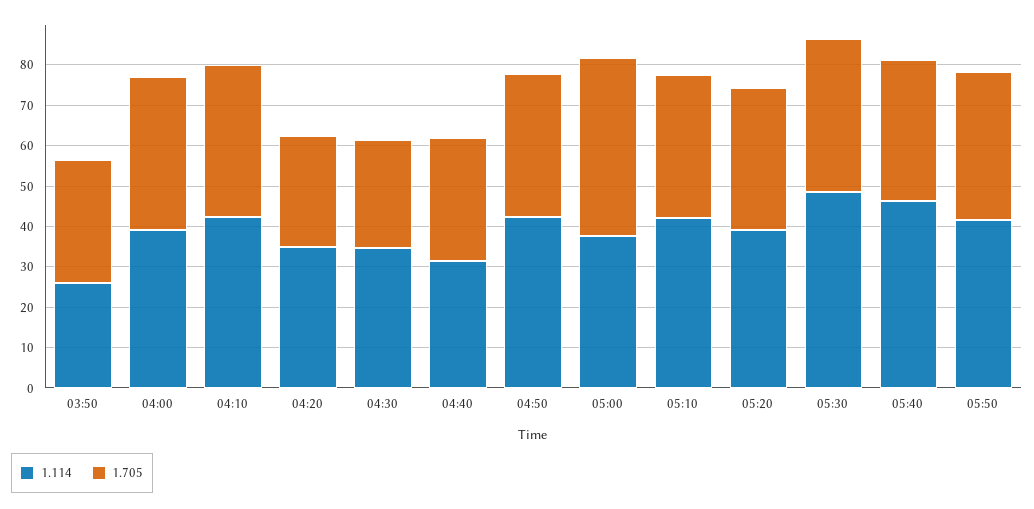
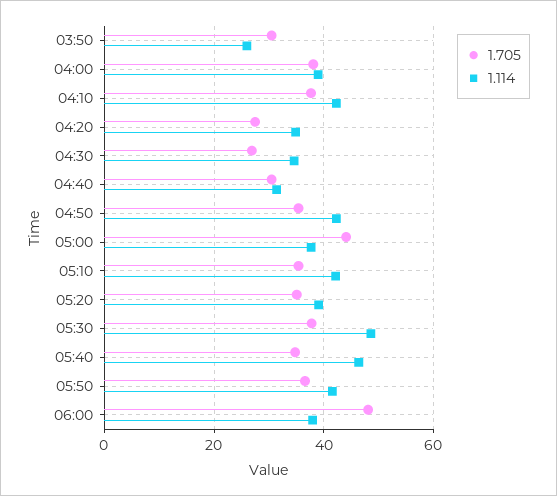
1.705, 06:00: none -> 48
1.114, 06:00: none -> 38

